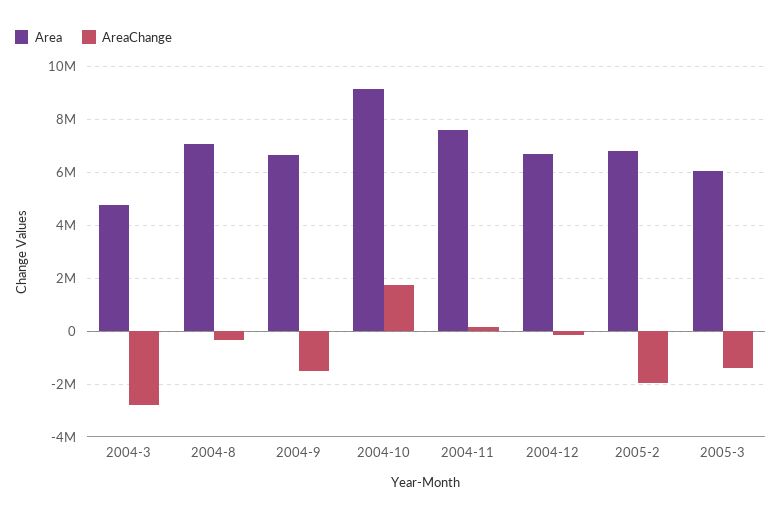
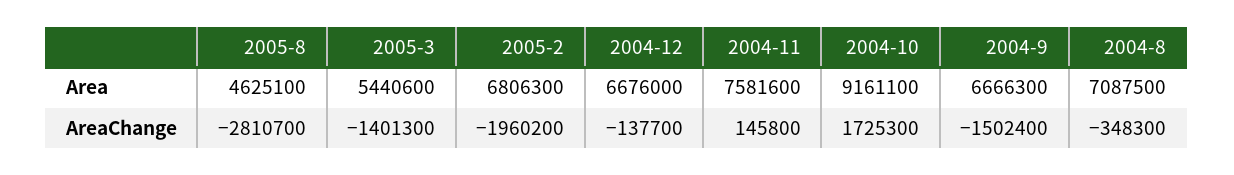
Area, 2004-3: 4750000 -> none
AreaChange, 2004-3: -2750000 -> none
Area, 2005-3: 6000000 -> 5440600
Area, 2005-8: none -> 4625100
AreaChange, 2005-8: none -> -2810700

